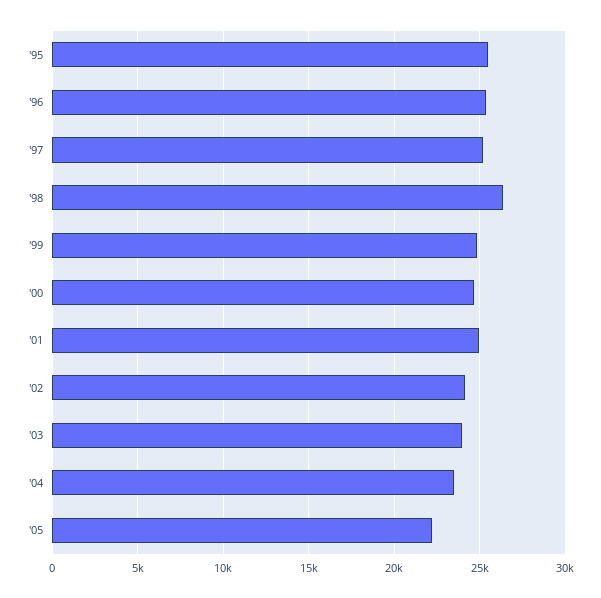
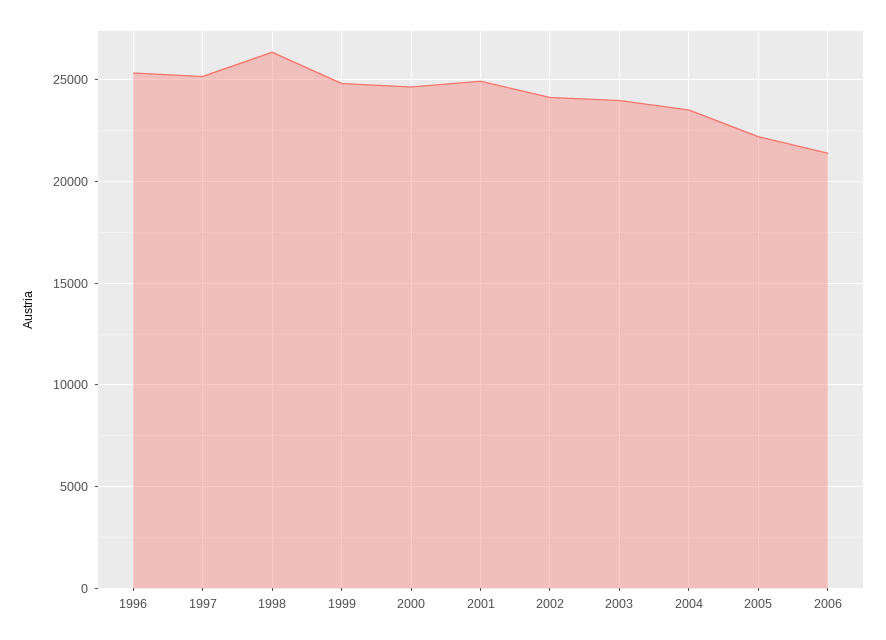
'95: 25500 -> none
2006: none -> 21500

